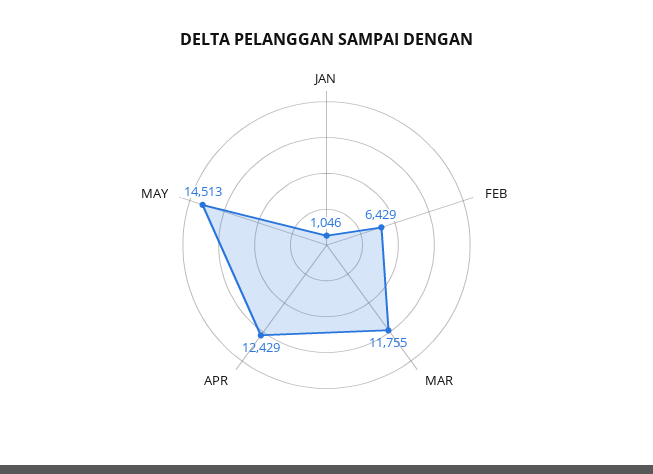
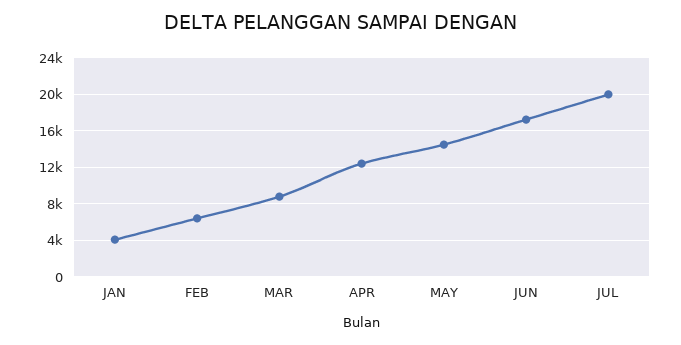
JAN: 1046 -> 4000
MAR: 11755 -> 9000
JUN: none -> 17000
JUL: none -> 20000

